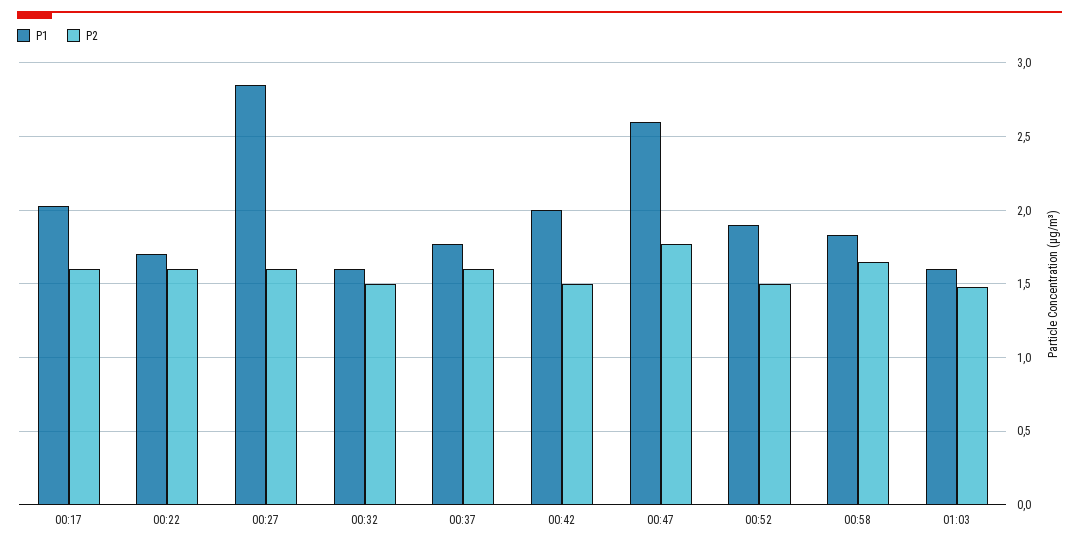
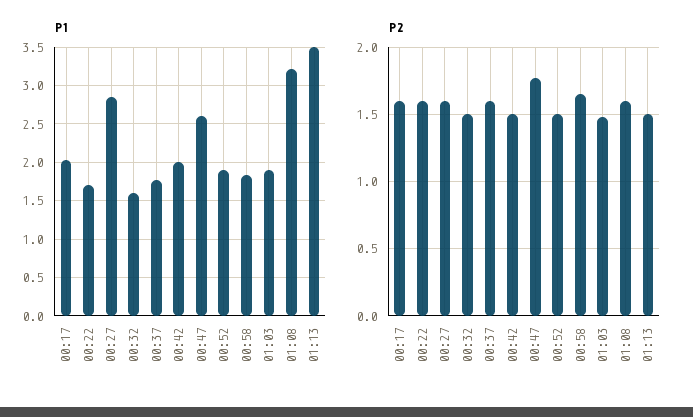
P1, 01:03: 1.6 -> 1.9
P1, 01:08: none -> 3.2
P1, 01:13: none -> 3.5
P2, 01:08: none -> 1.6
P2, 01:13: none -> 1.5

